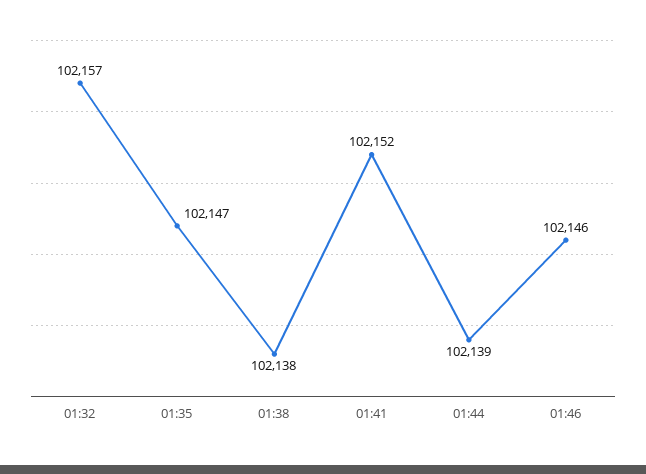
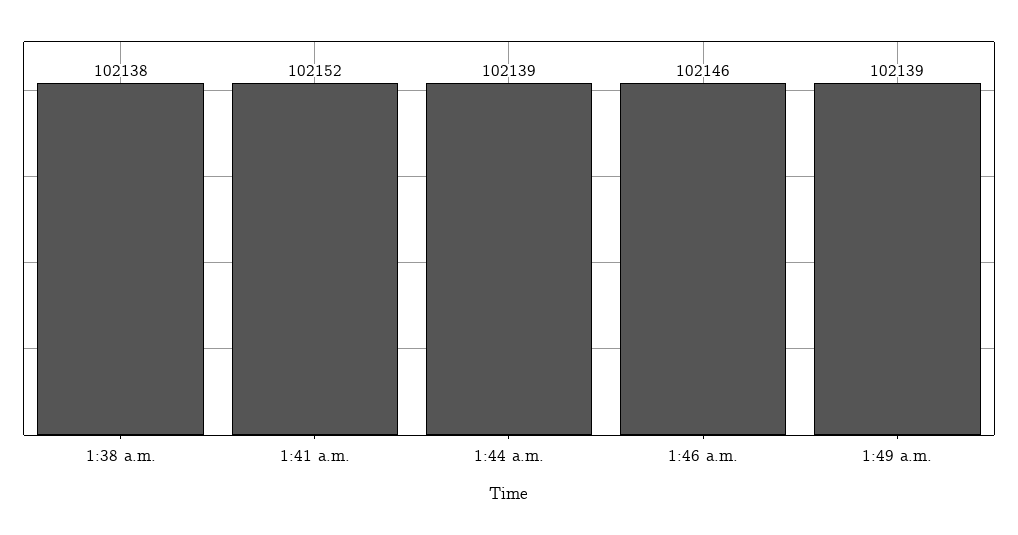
01:32: 102157 -> none
01:35: 102147 -> none
1:49 a.m.: none -> 102139

